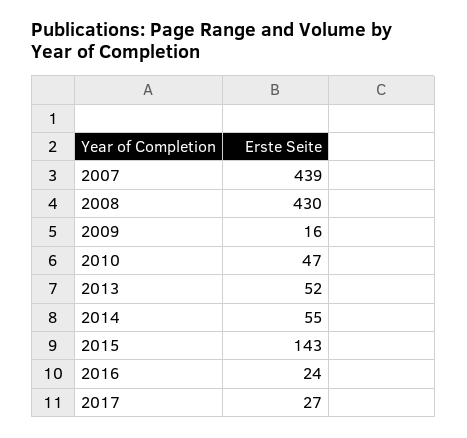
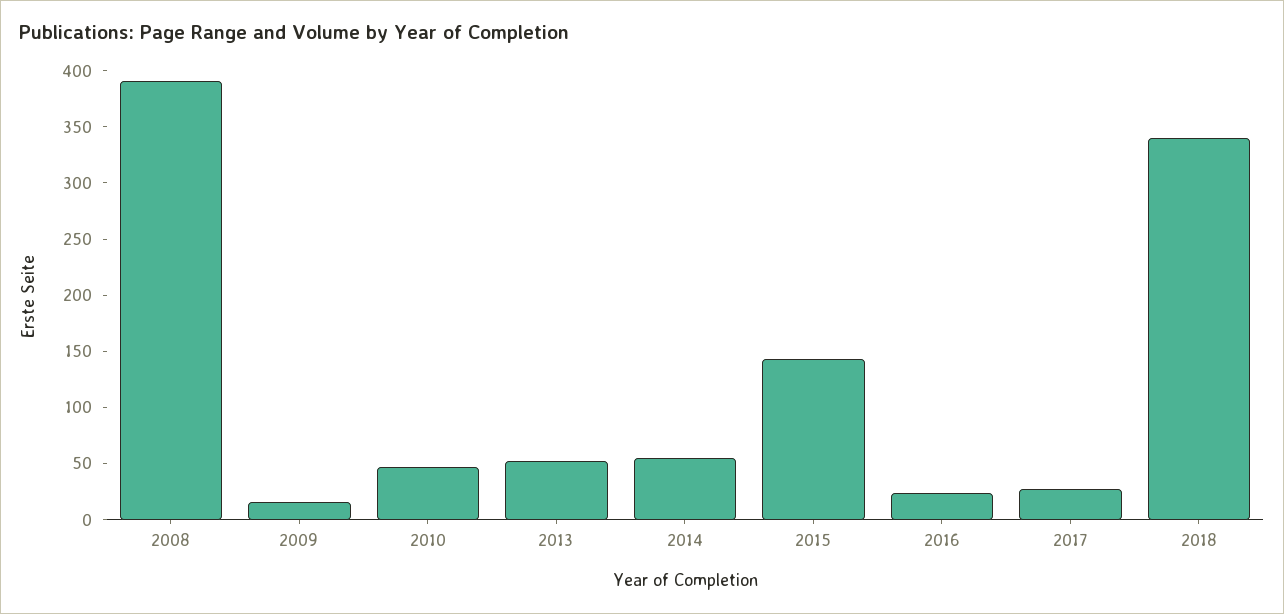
2007: 439 -> none
2008: 430 -> 390
2018: none -> 340

